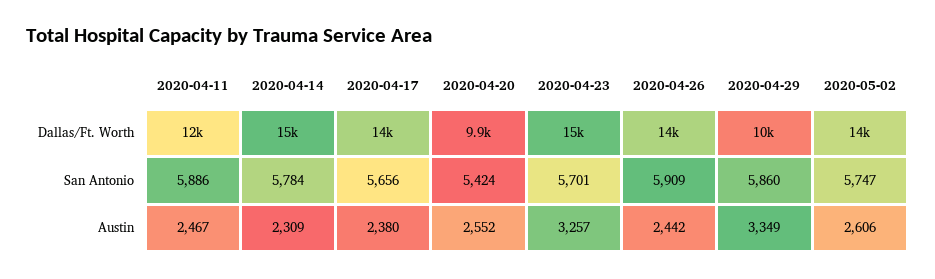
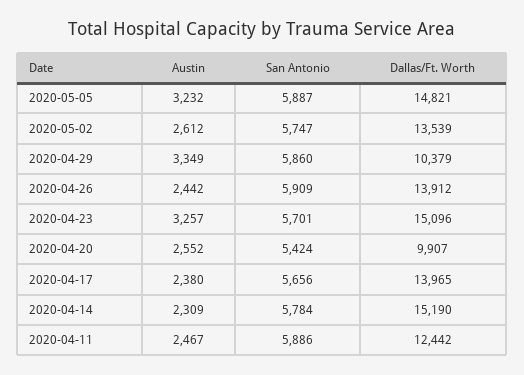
2020-05-02, Austin: 2606 -> 2612
2020-05-05, Austin: none -> 3232
2020-05-05, San Antonio: none -> 5887
2020-05-05, Dallas/Ft. Worth: none -> 14821

